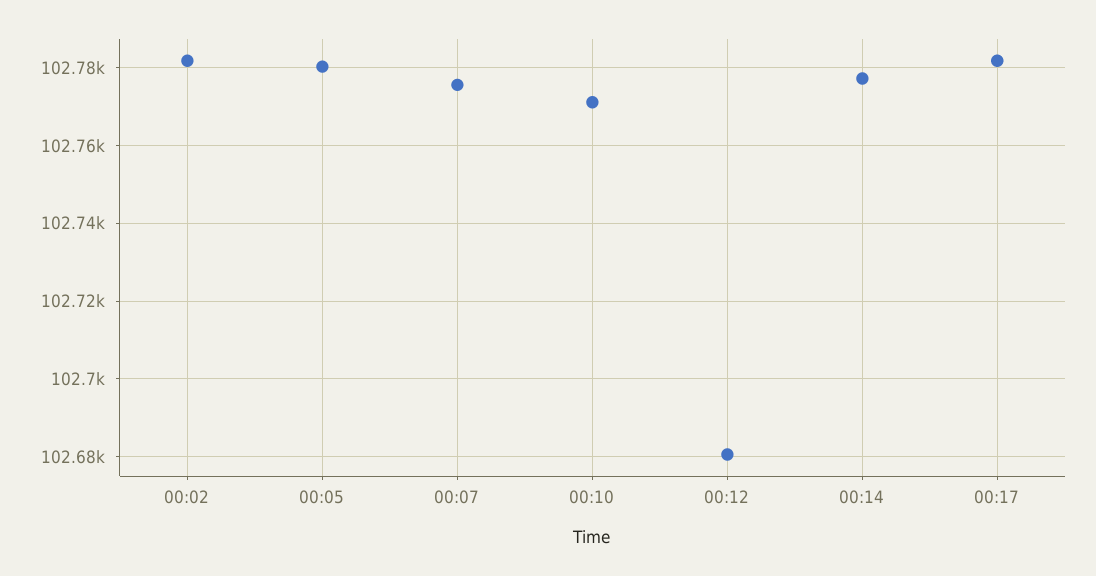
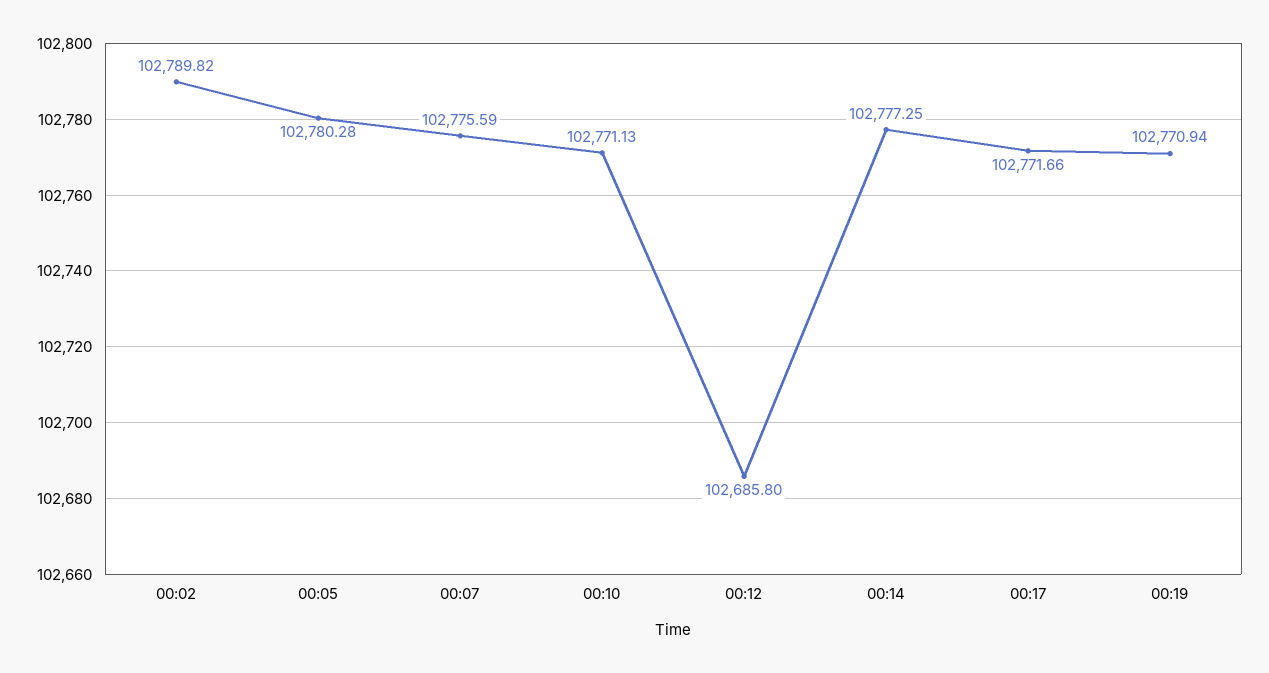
00:02: 102782 -> 102789.82
00:12: 102680 -> 102685.8
00:17: 102782 -> 102771.66
00:19: none -> 102770.94

